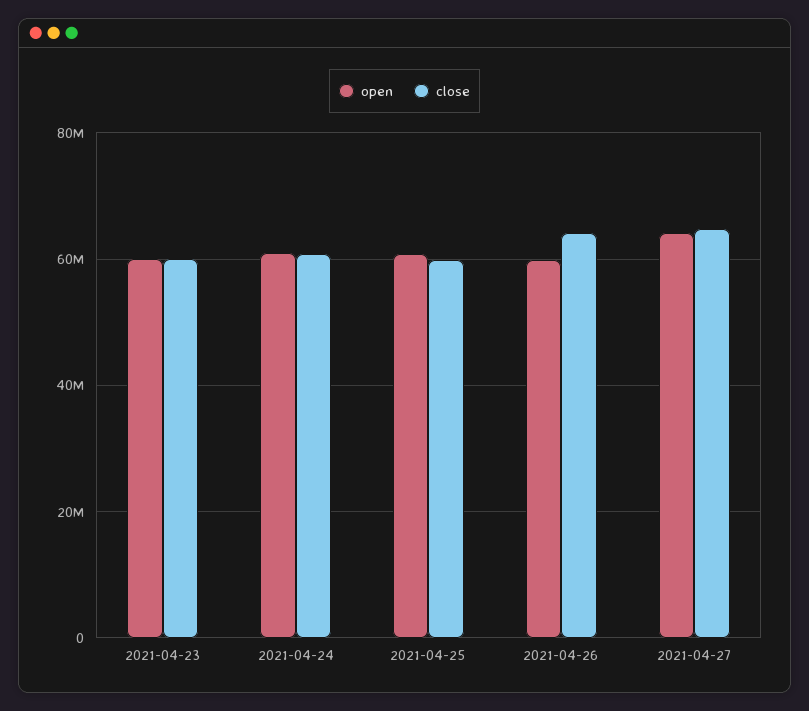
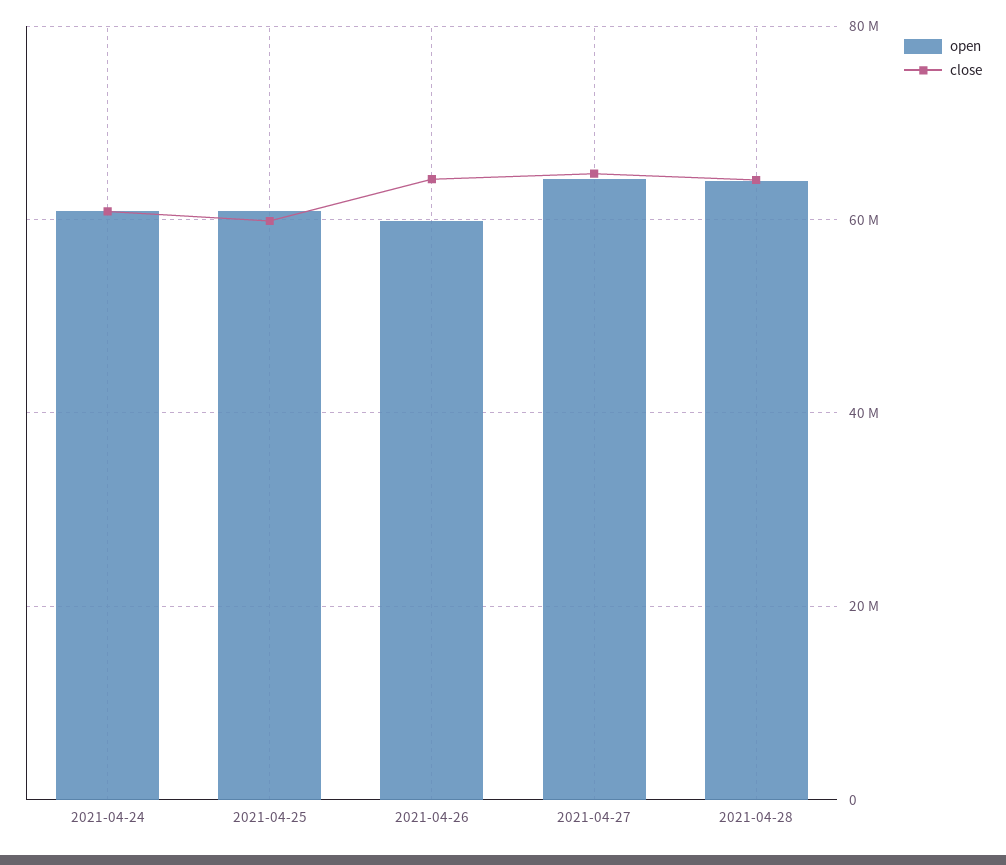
open, 2021-04-23: 60000000 -> none
close, 2021-04-23: 60000000 -> none
open, 2021-04-28: none -> 64000000
close, 2021-04-28: none -> 64000000

